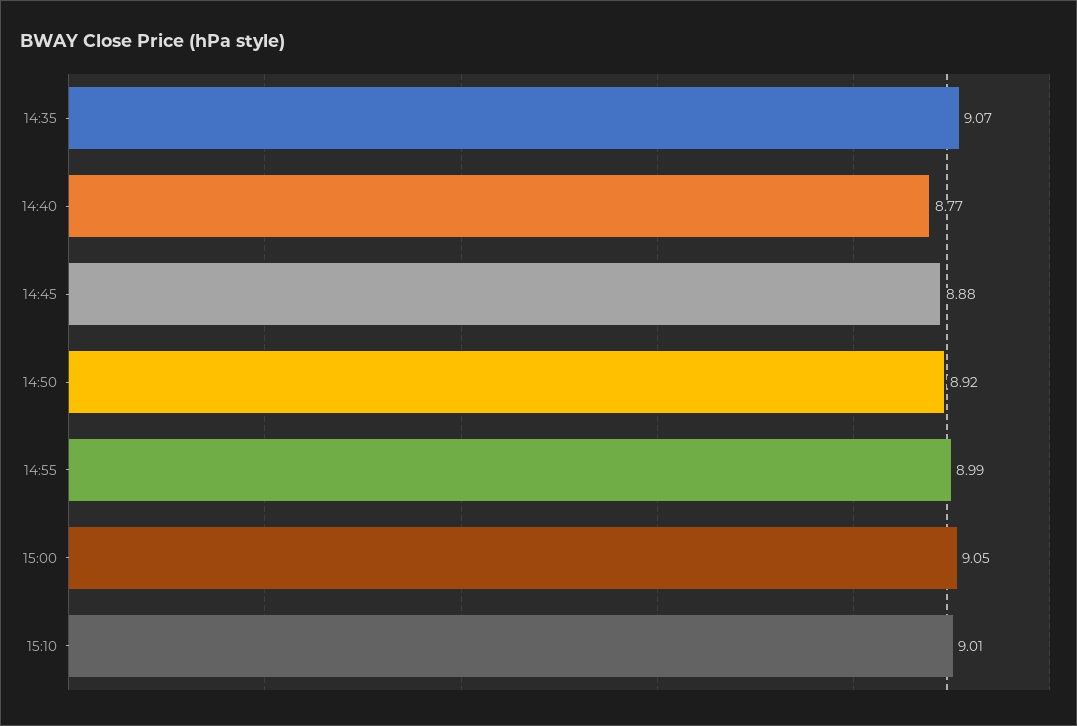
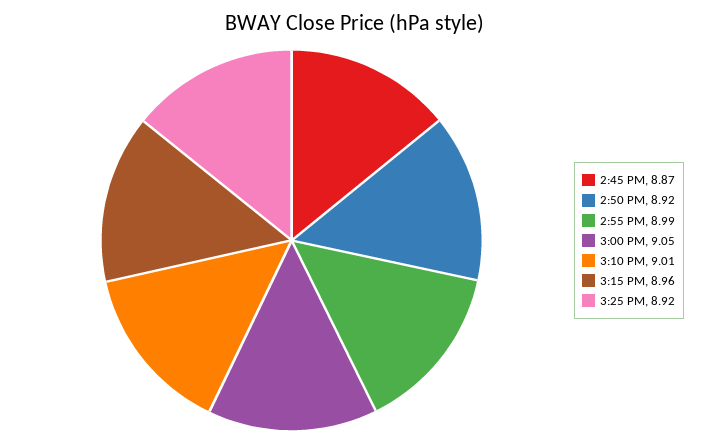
14:35: 9.07 -> none
14:40: 8.77 -> none
14:45: 8.88 -> 8.87
3:15 PM: none -> 8.96
3:25 PM: none -> 8.92

